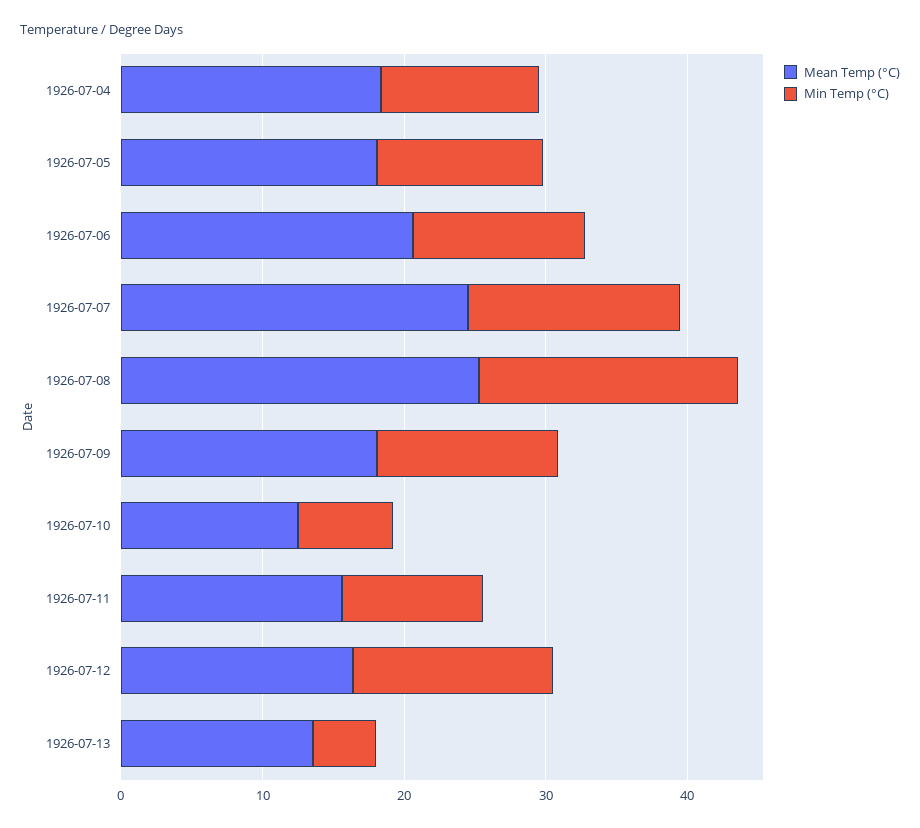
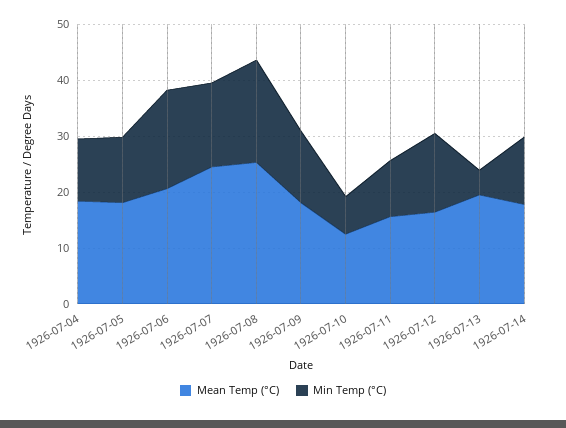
Min Temp (°C), 1926-07-06: 12 -> 18
Mean Temp (°C), 1926-07-13: 14 -> 20
Mean Temp (°C), 1926-07-14: none -> 18
Min Temp (°C), 1926-07-14: none -> 12

